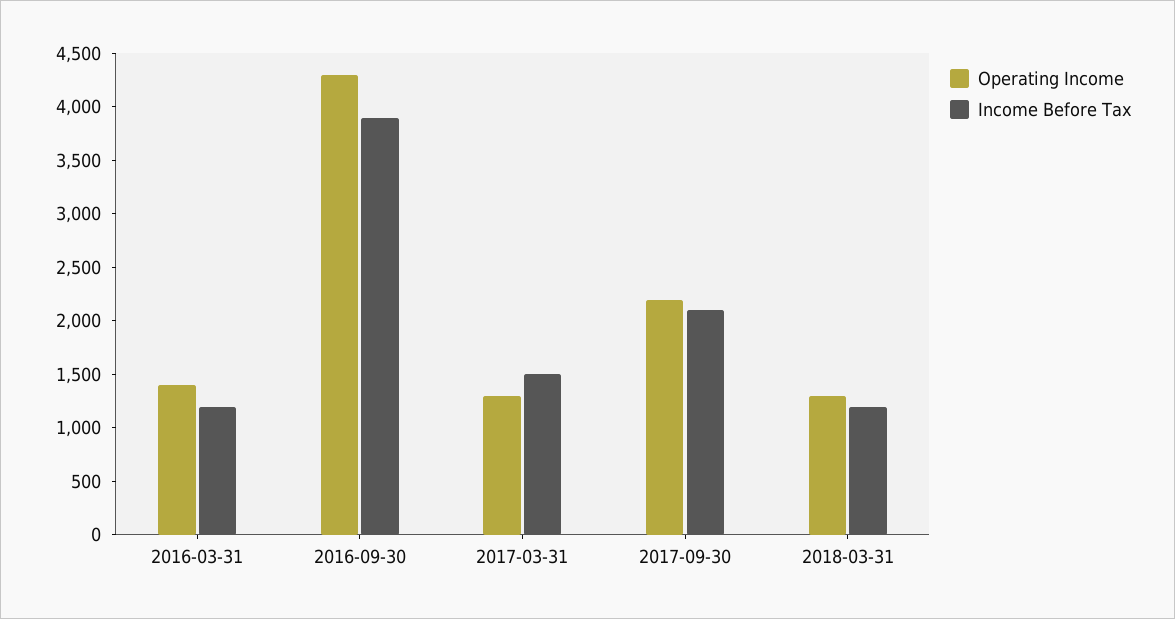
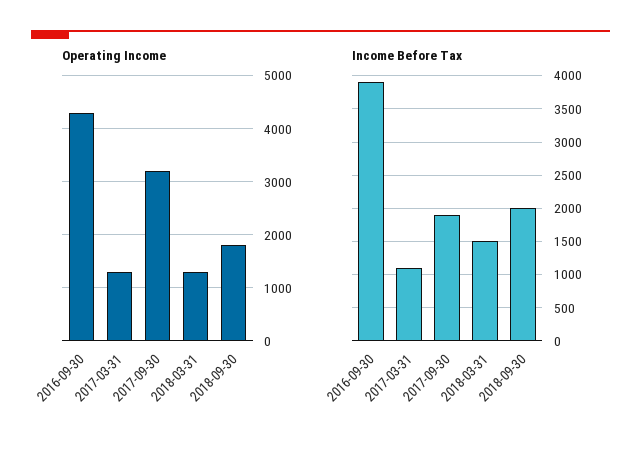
Operating Income, 2016-03-31: 1400 -> none
Income Before Tax, 2016-03-31: 1200 -> none
Income Before Tax, 2017-03-31: 1500 -> 1100
Operating Income, 2017-09-30: 2200 -> 3200
Income Before Tax, 2017-09-30: 2100 -> 1900
Income Before Tax, 2018-03-31: 1200 -> 1500
Operating Income, 2018-09-30: none -> 1800
Income Before Tax, 2018-09-30: none -> 2000

